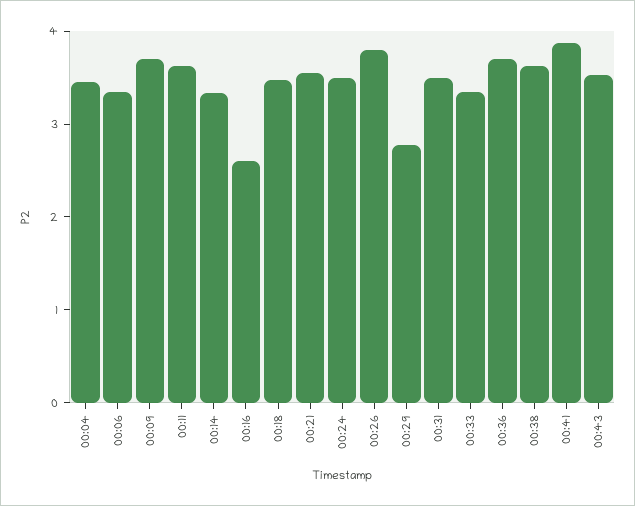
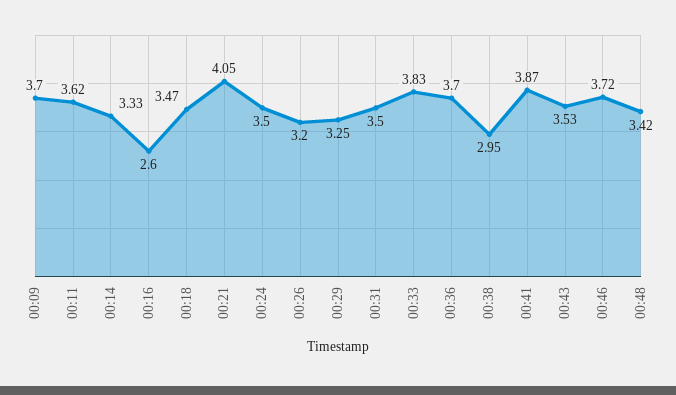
00:04: 3.4 -> none
00:06: 3.4 -> none
00:21: 3.6 -> 4.05
00:26: 3.8 -> 3.2
00:29: 2.8 -> 3.25
00:33: 3.4 -> 3.83
00:38: 3.6 -> 2.95
00:46: none -> 3.72
00:48: none -> 3.42

